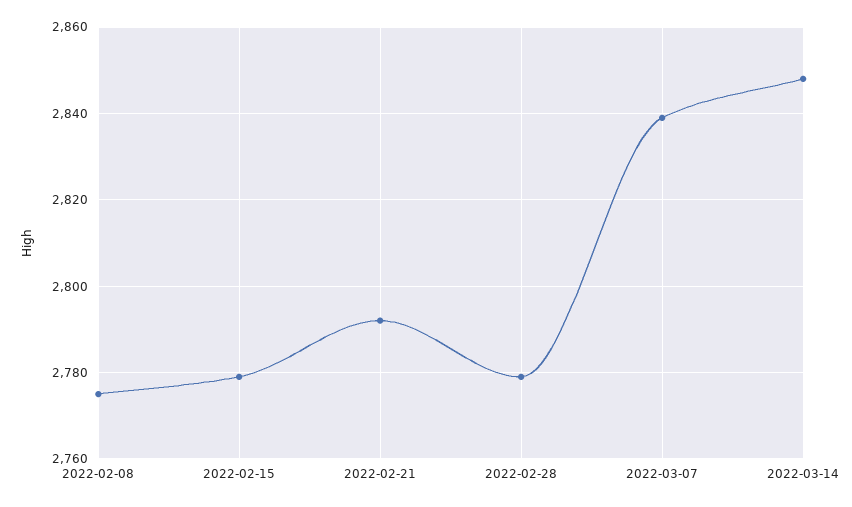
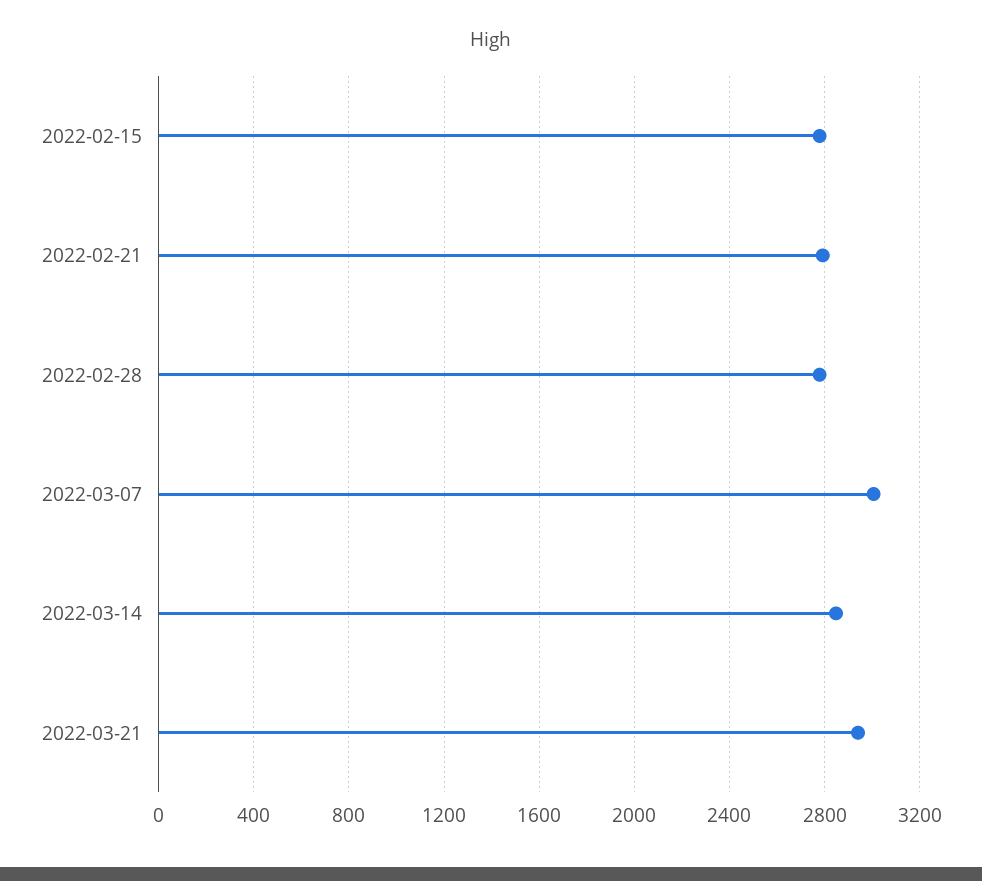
2022-02-08: 2775 -> none
2022-03-07: 2840 -> 3000
2022-03-21: none -> 2950

